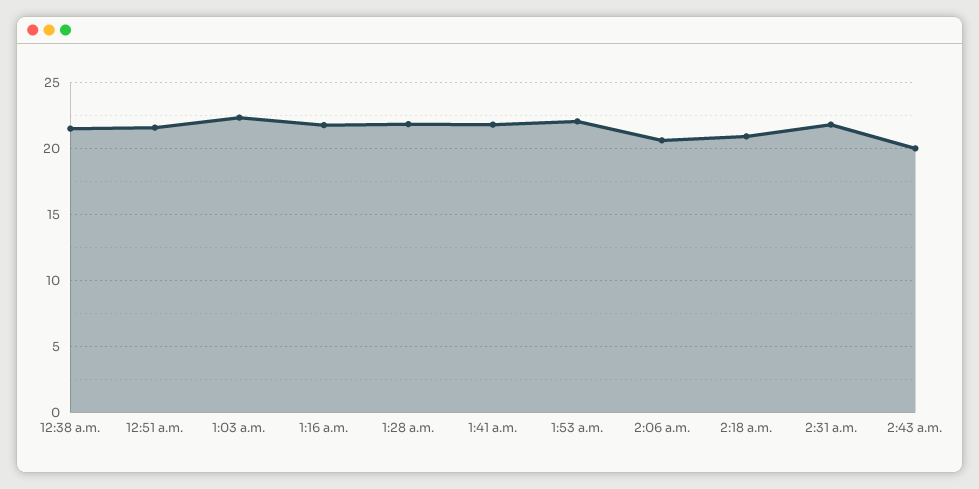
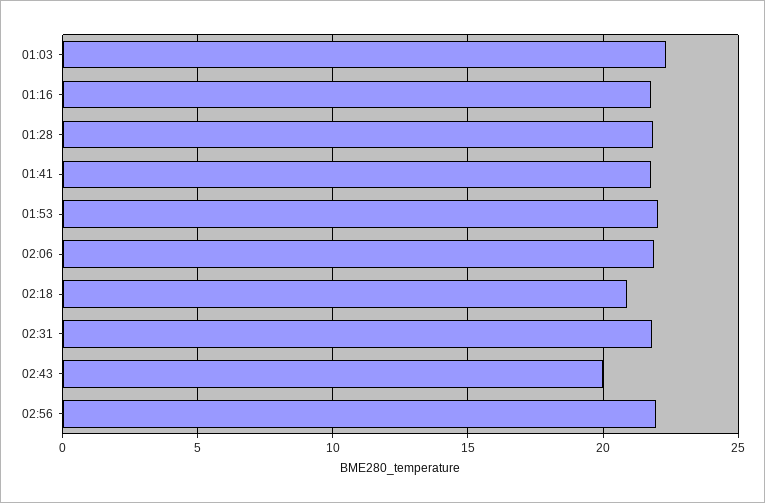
12:38 a.m.: 21.5 -> none
12:51 a.m.: 21.5 -> none
2:06 a.m.: 20.5 -> 22
02:56: none -> 22

